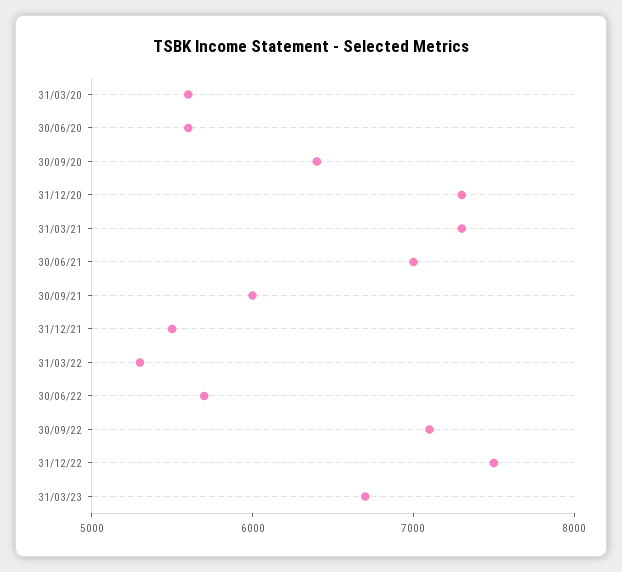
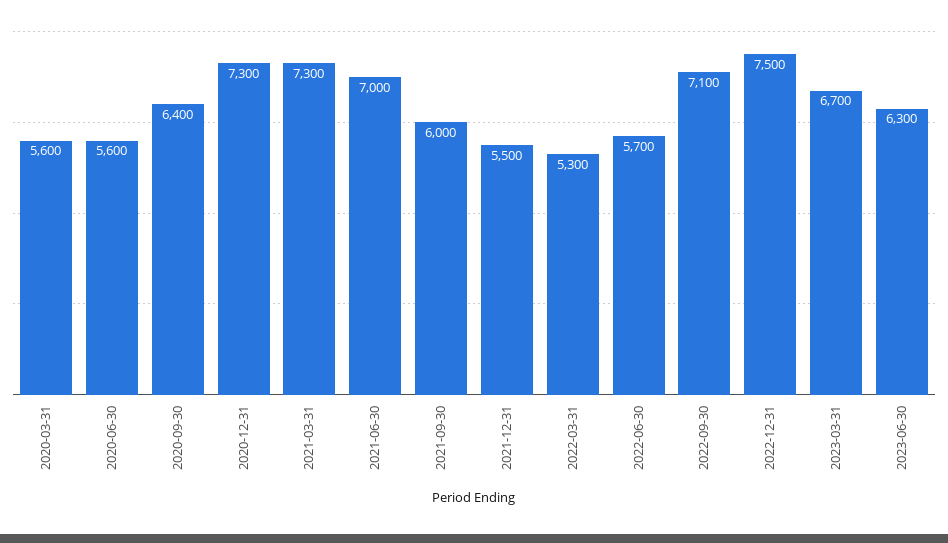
2023-06-30: none -> 6300

